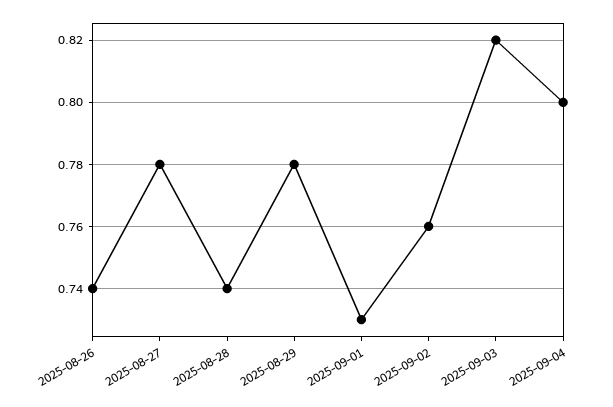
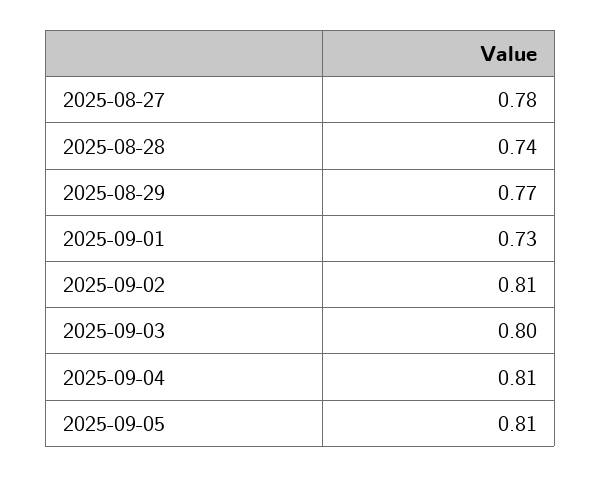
2025-08-26: 0.74 -> none
2025-08-29: 0.78 -> 0.77
2025-09-02: 0.76 -> 0.81
2025-09-03: 0.82 -> 0.8
2025-09-04: 0.8 -> 0.81
2025-09-05: none -> 0.81

